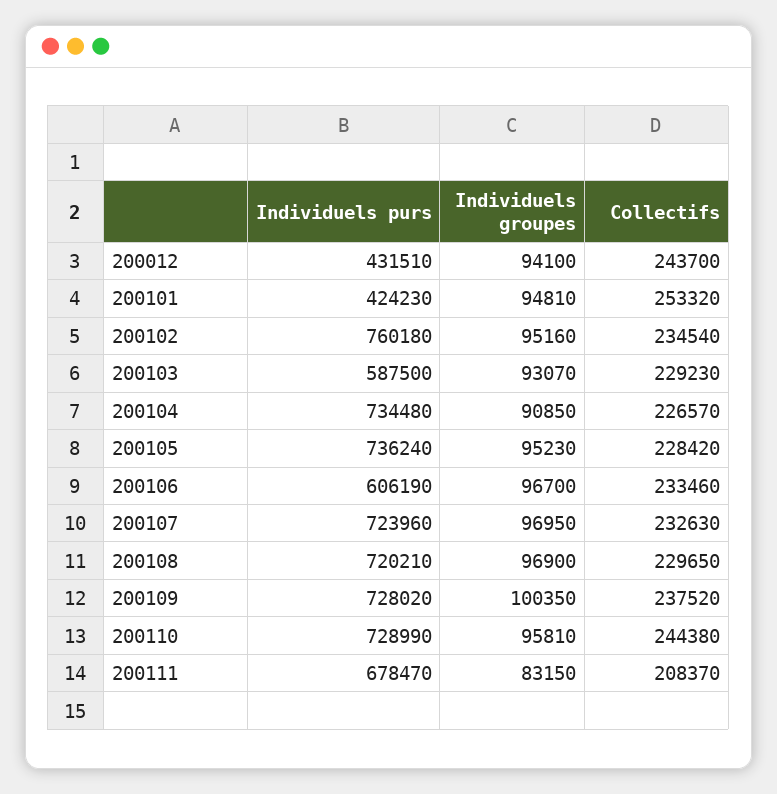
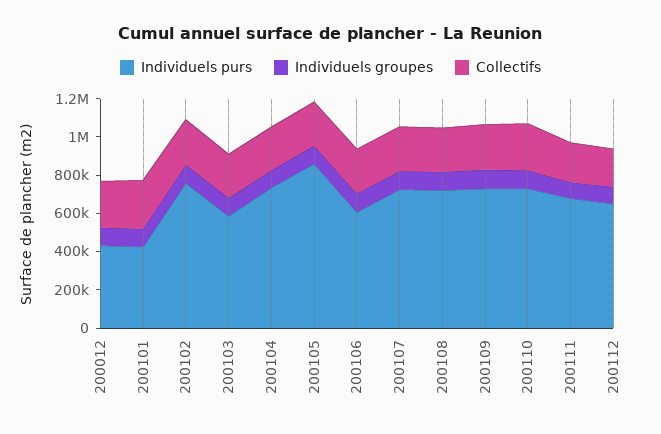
Individuels purs, 200105: 736240 -> 850000
Individuels purs, 200112: none -> 650000
Individuels groupes, 200112: none -> 100000
Collectifs, 200112: none -> 200000

